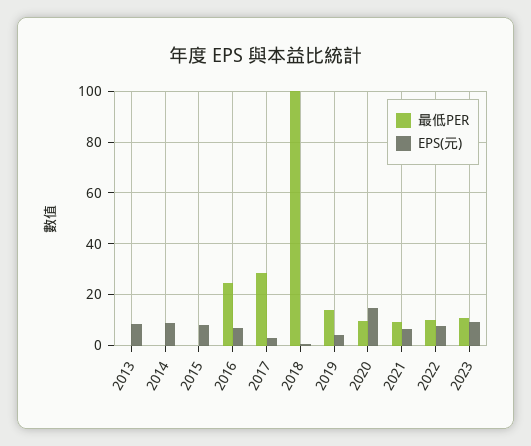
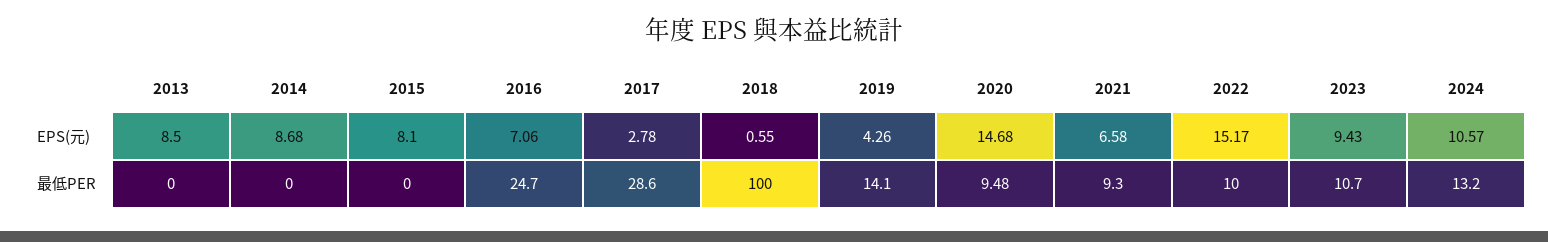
EPS(元), 2022: 7.5 -> 15.17
EPS(元), 2024: none -> 10.57
最低PER, 2024: none -> 13.2

